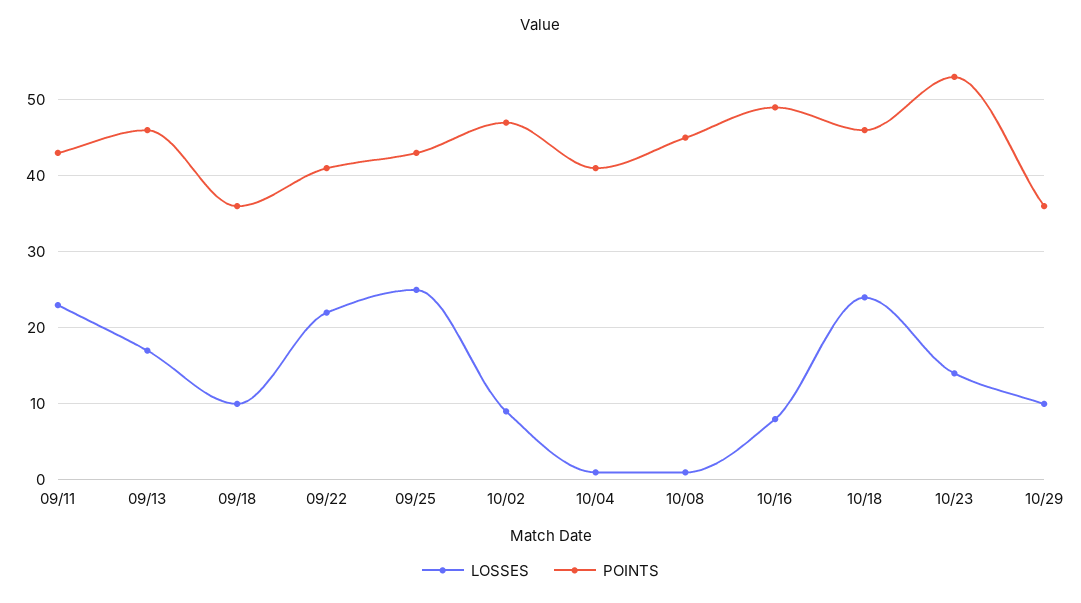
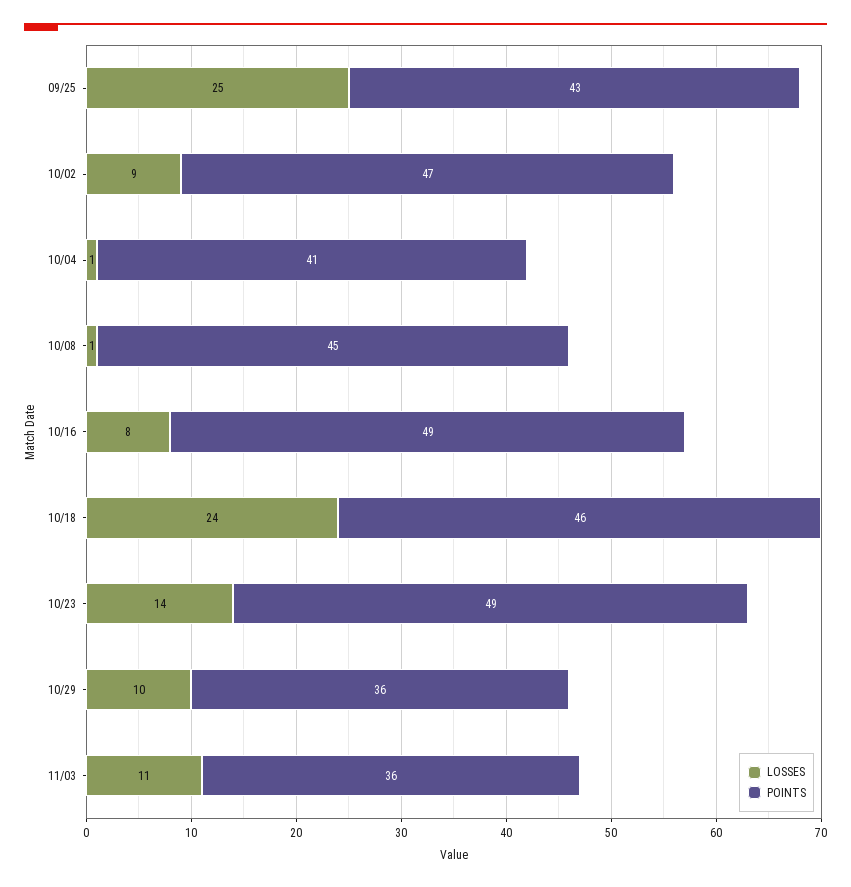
LOSSES, 09/11: 23 -> none
POINTS, 09/11: 43 -> none
LOSSES, 09/13: 17 -> none
POINTS, 09/13: 46 -> none
LOSSES, 09/18: 10 -> none
POINTS, 09/18: 36 -> none
LOSSES, 09/22: 22 -> none
POINTS, 09/22: 41 -> none
POINTS, 10/23: 53 -> 49
LOSSES, 11/03: none -> 11
POINTS, 11/03: none -> 36

